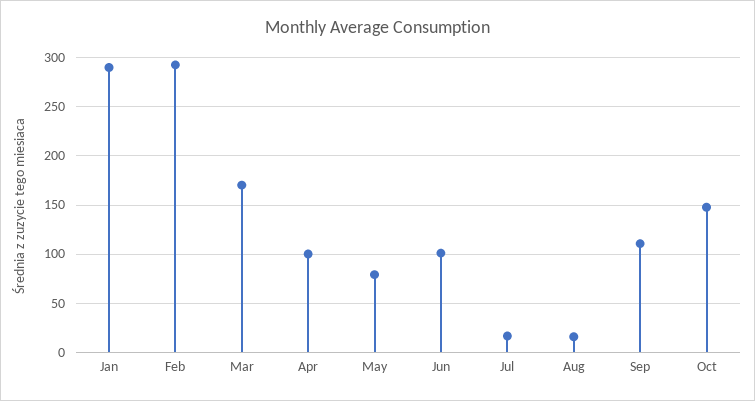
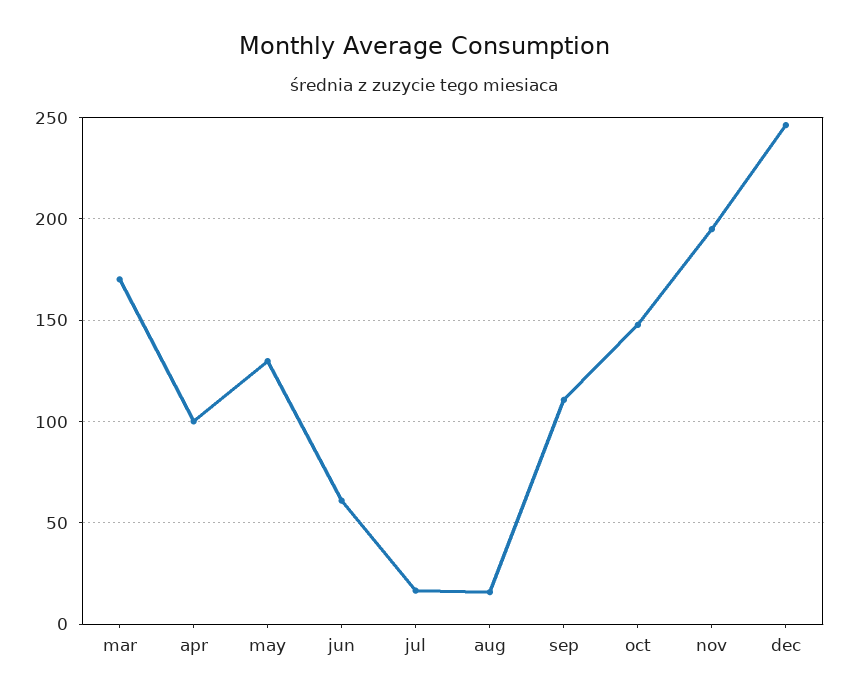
Jan: 290 -> none
Feb: 290 -> none
May: 80 -> 130
Jun: 100 -> 60
nov: none -> 195
dec: none -> 245

